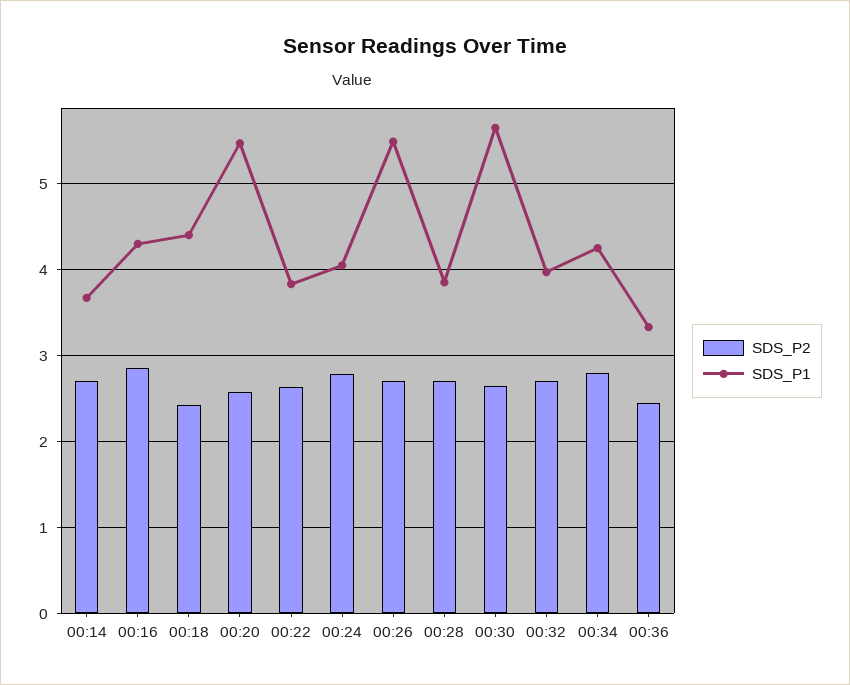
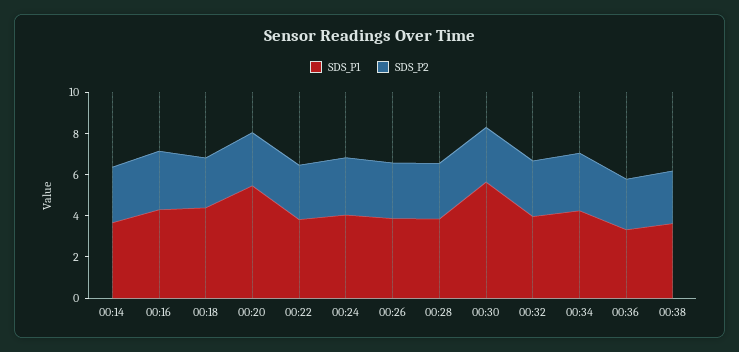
SDS_P1, 00:26: 5.5 -> 4
SDS_P1, 00:38: none -> 3.5
SDS_P2, 00:38: none -> 2.5

